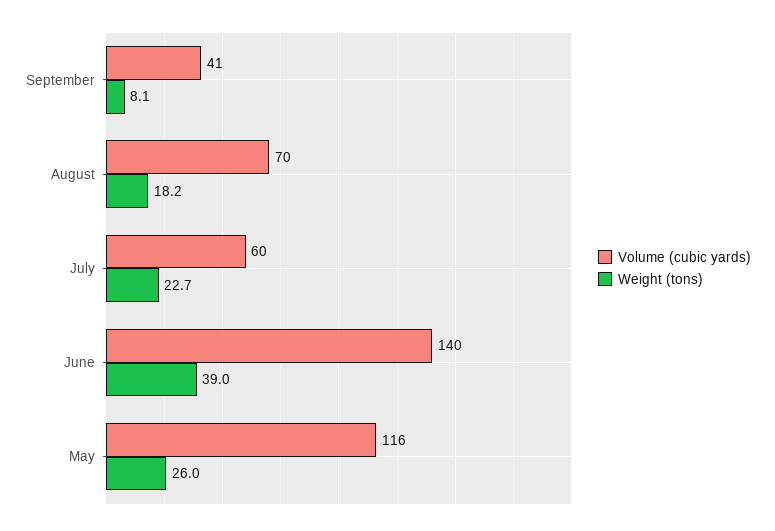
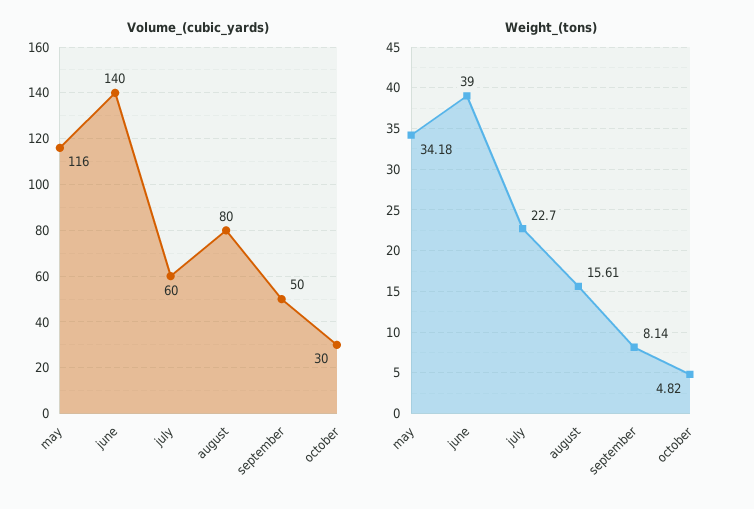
Volume (cubic yards), September: 41 -> 50
Volume (cubic yards), August: 70 -> 80
Weight (tons), August: 18.2 -> 15.61
Weight (tons), May: 26 -> 34.18
Volume (cubic yards), october: none -> 30
Weight (tons), october: none -> 4.82

